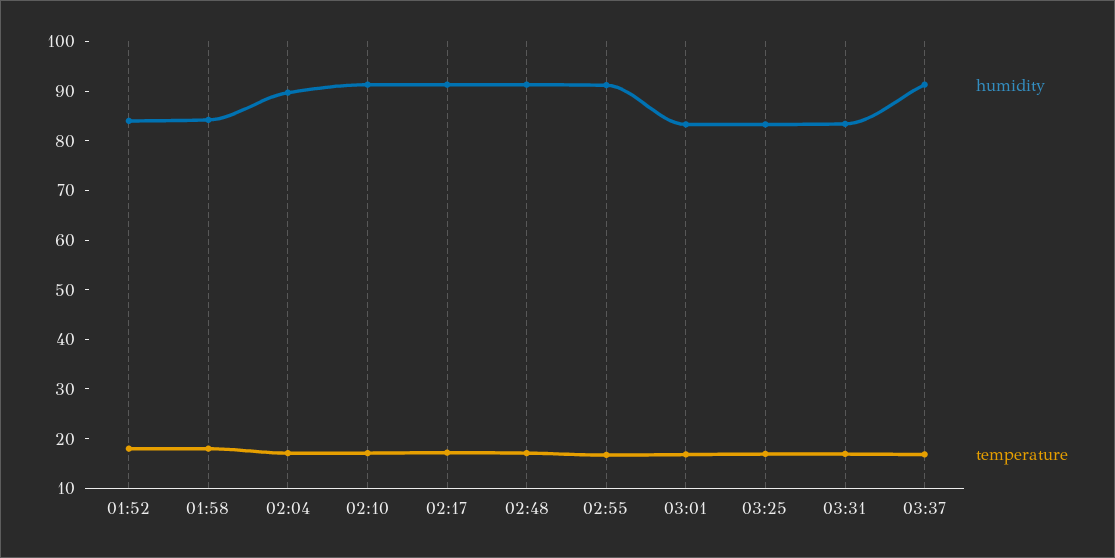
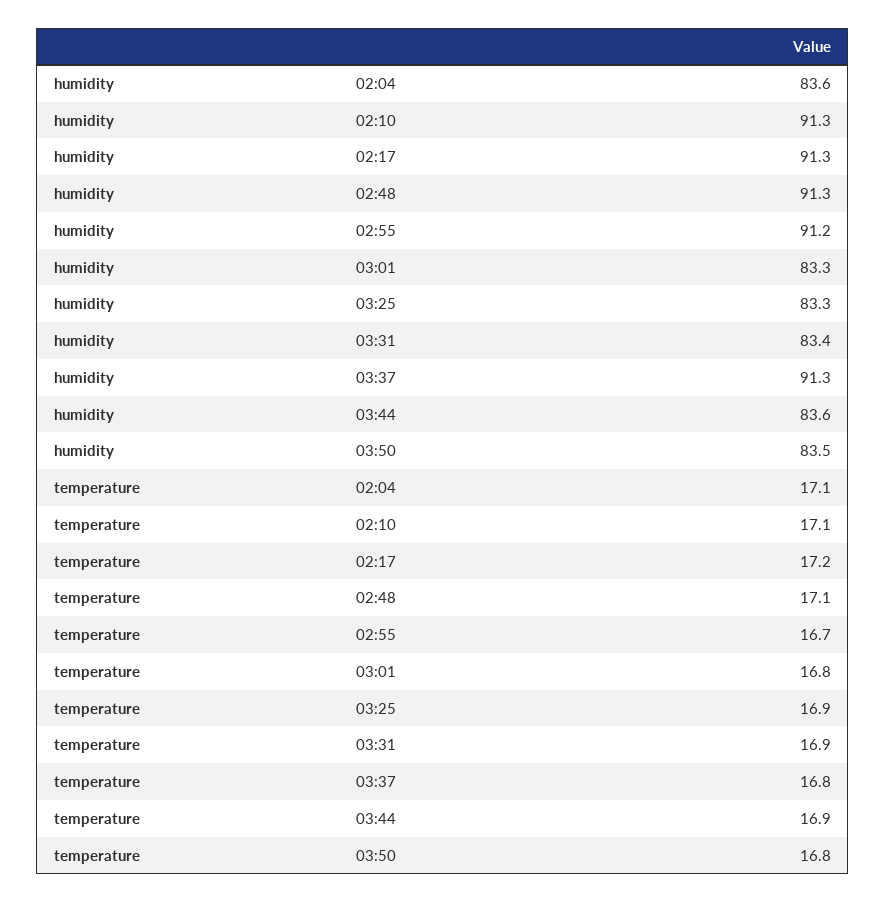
humidity, 01:52: 84 -> none
temperature, 01:52: 18 -> none
humidity, 01:58: 84 -> none
temperature, 01:58: 18 -> none
humidity, 02:04: 90 -> 83.6
humidity, 03:44: none -> 83.6
humidity, 03:50: none -> 83.5
temperature, 03:44: none -> 16.9
temperature, 03:50: none -> 16.8

